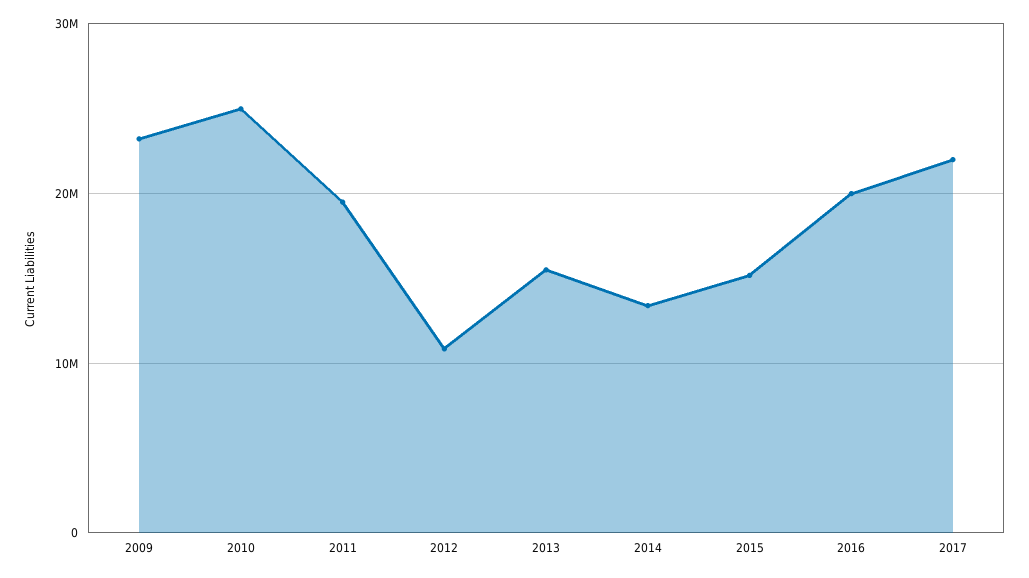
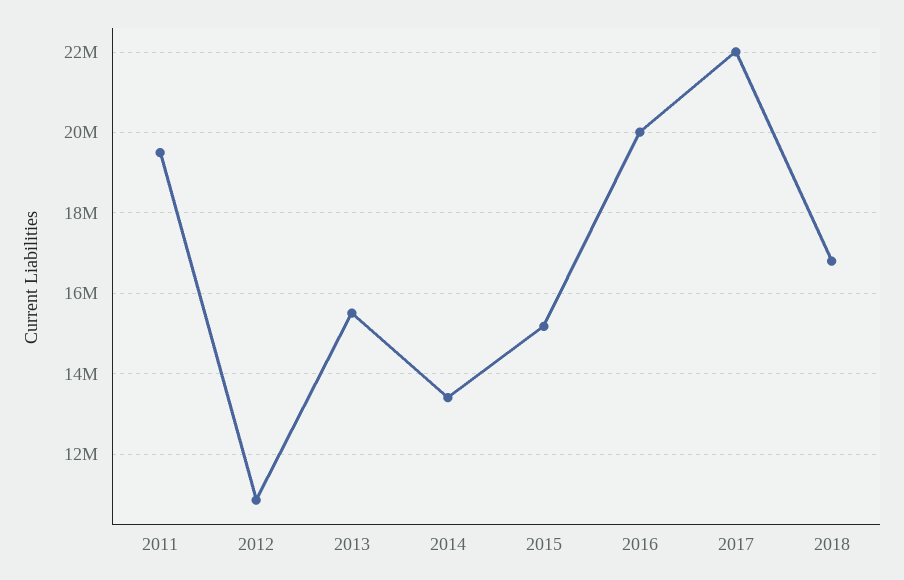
2009: 23000000 -> none
2010: 25000000 -> none
2018: none -> 16800000

